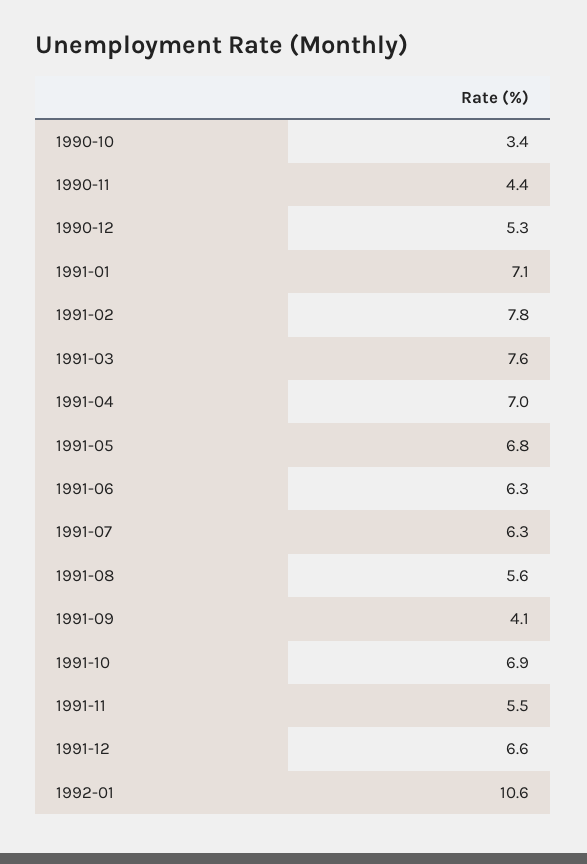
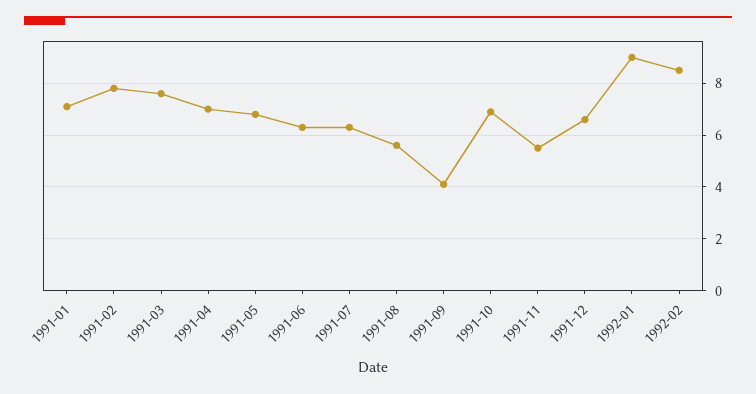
1990-10: 3.4 -> none
1990-11: 4.4 -> none
1990-12: 5.3 -> none
1992-01: 10.6 -> 9
1992-02: none -> 8.5

